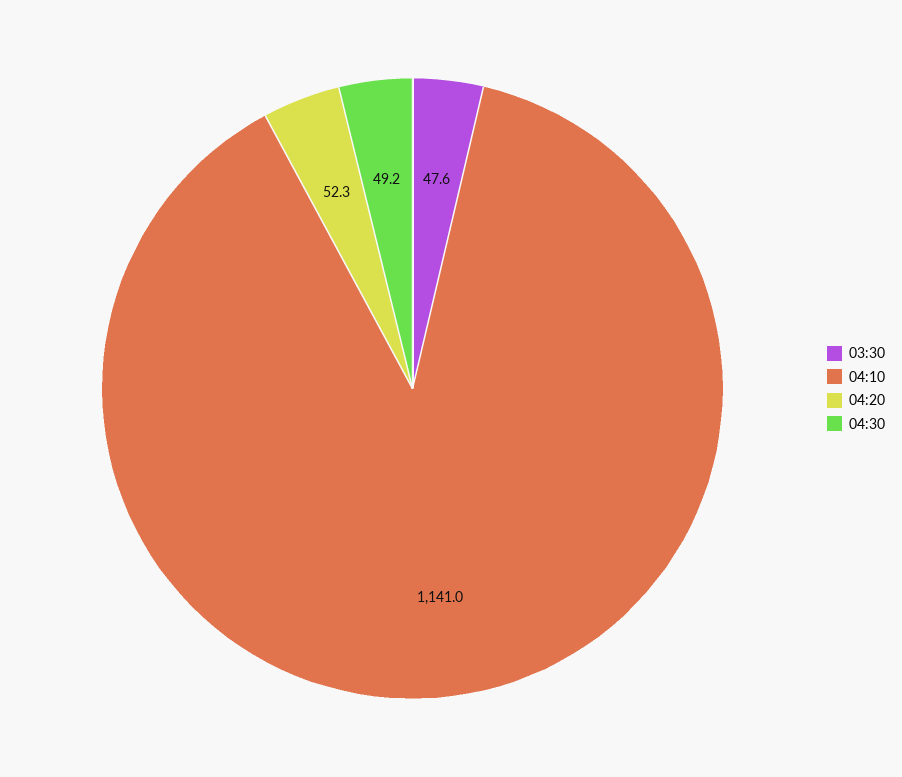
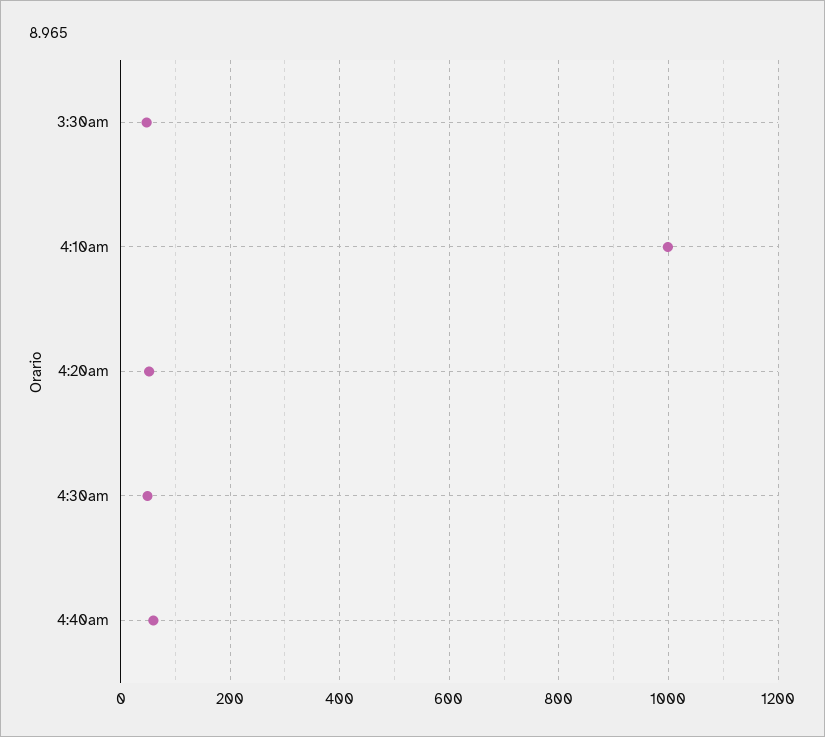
04:10: 1141 -> 1000
4:40am: none -> 60

